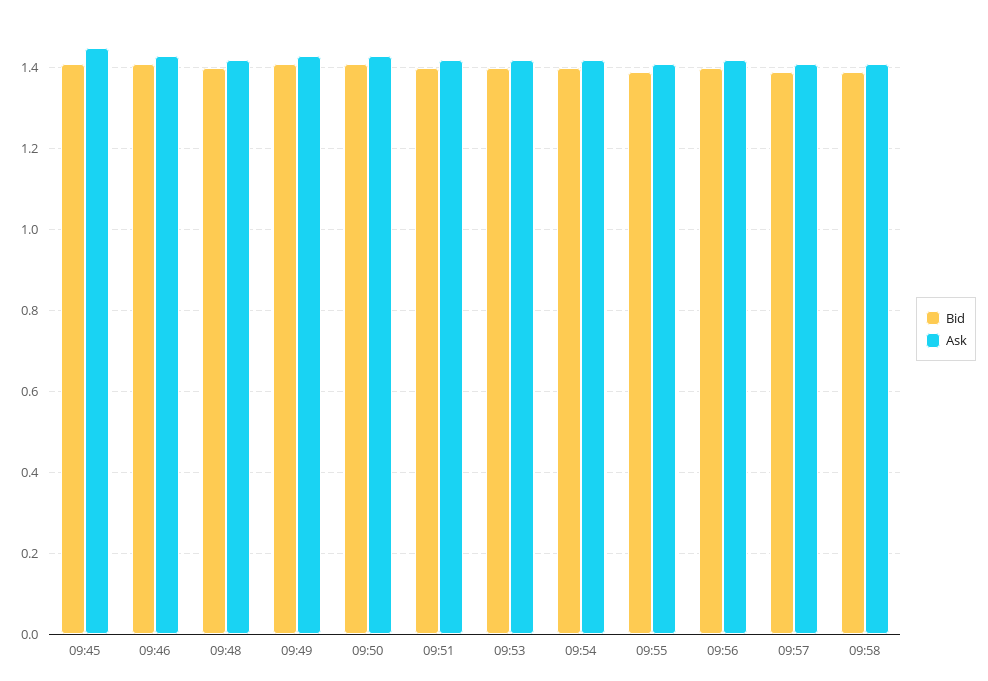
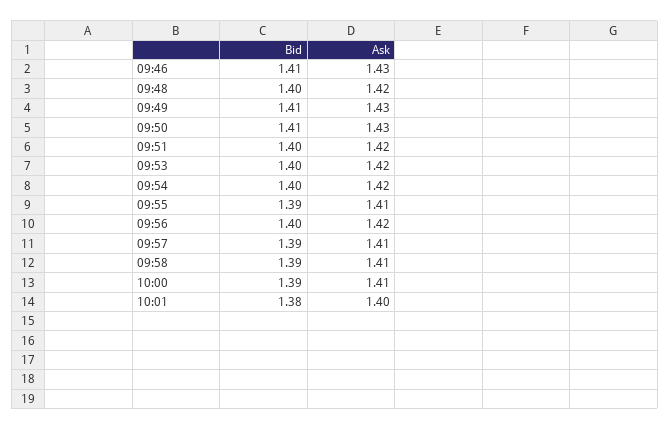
Bid, 09:45: 1.4 -> none
Ask, 09:45: 1.45 -> none
Bid, 10:00: none -> 1.39
Ask, 10:00: none -> 1.41
Bid, 10:01: none -> 1.38
Ask, 10:01: none -> 1.4

